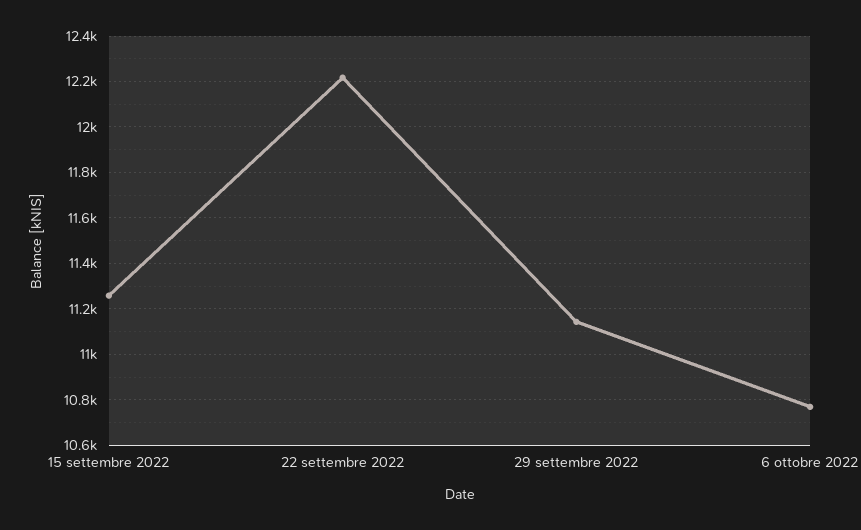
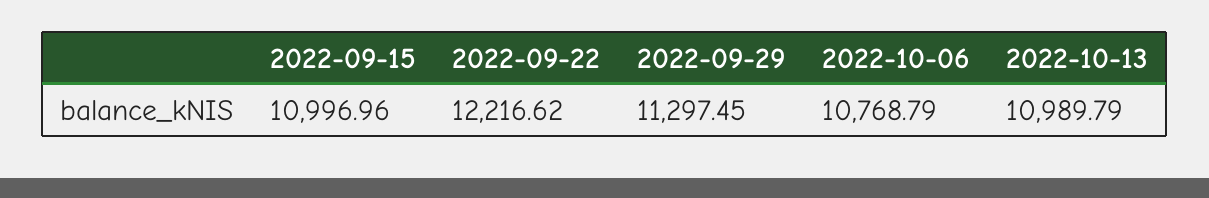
15 settembre 2022: 11250 -> 10996.96
29 settembre 2022: 11150 -> 11297.45
2022-10-13: none -> 10989.79

